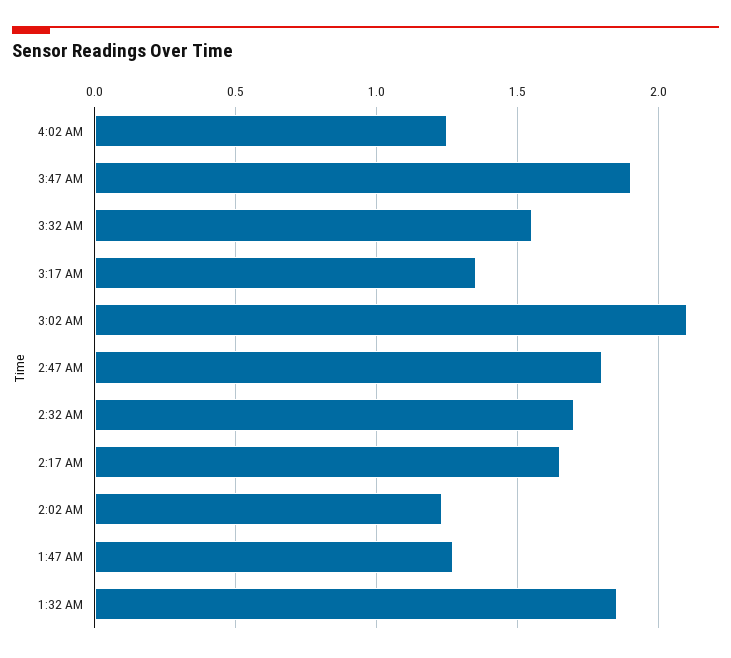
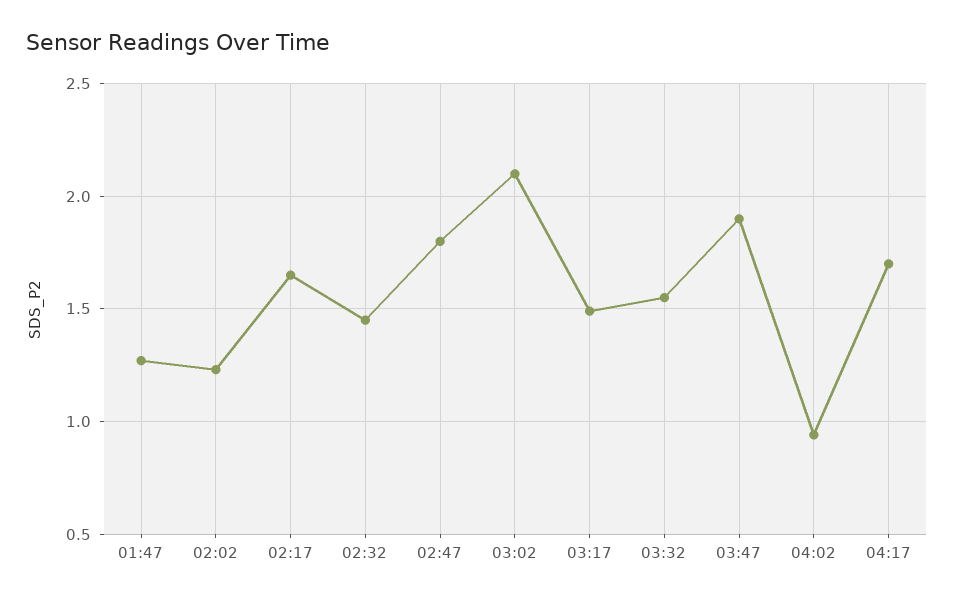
4:02 AM: 1.25 -> 0.95
3:17 AM: 1.35 -> 1.5
2:32 AM: 1.7 -> 1.45
1:32 AM: 1.85 -> none
04:17: none -> 1.7

